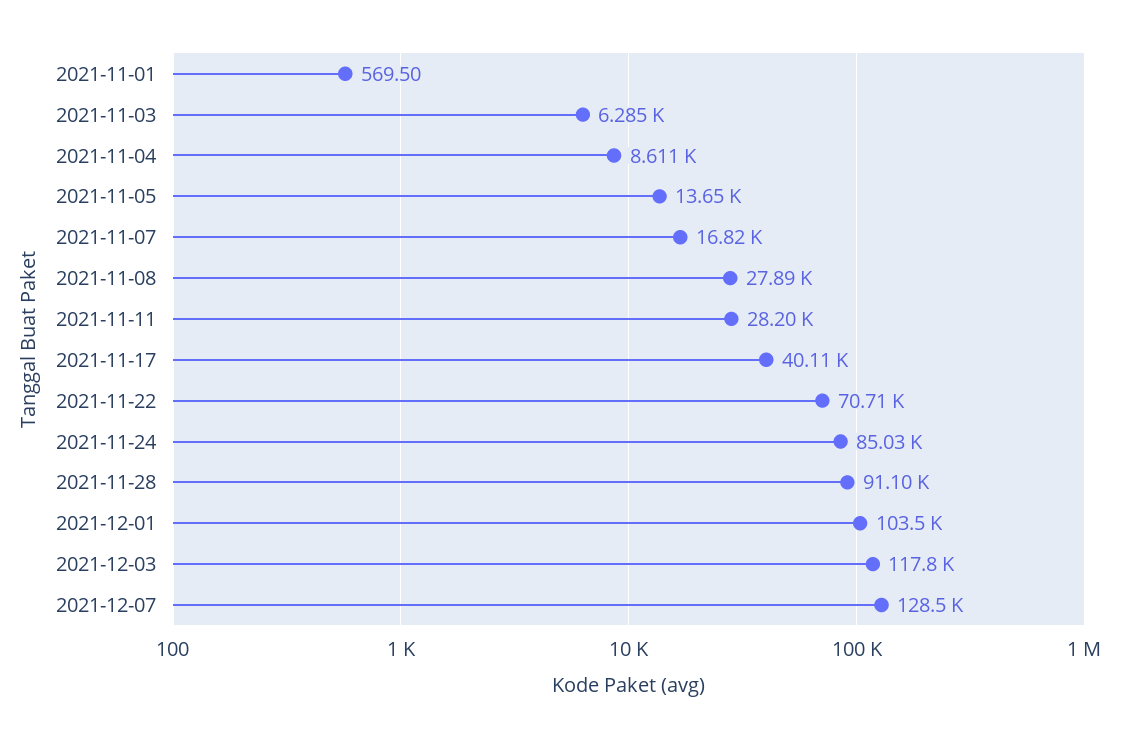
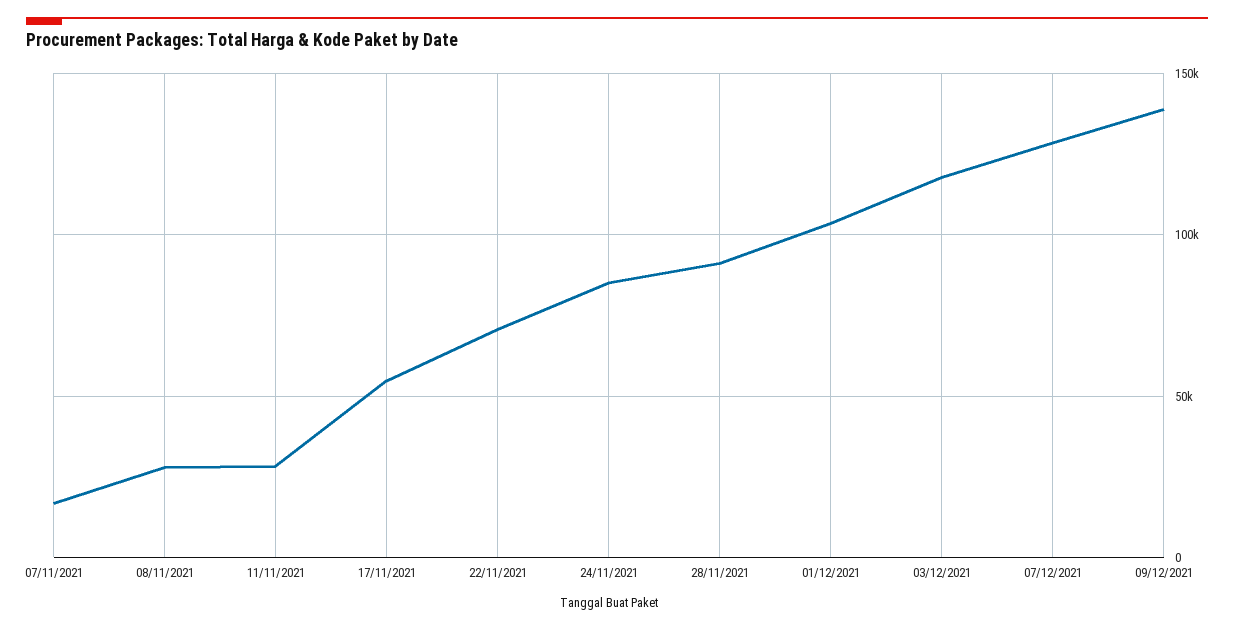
2021-11-01: 569.5 -> none
2021-11-03: 6285 -> none
2021-11-04: 8611 -> none
2021-11-05: 13650 -> none
2021-11-17: 40110 -> 55000
09/12/2021: none -> 140000

